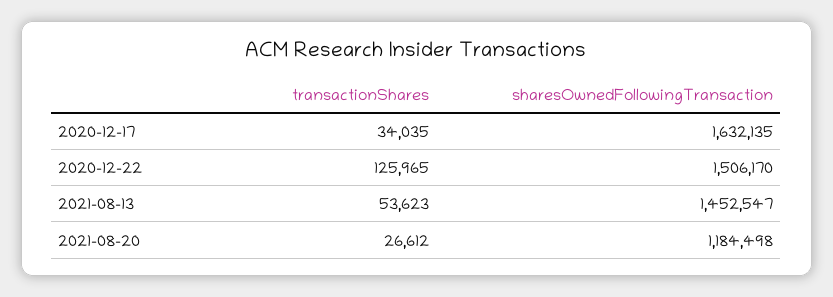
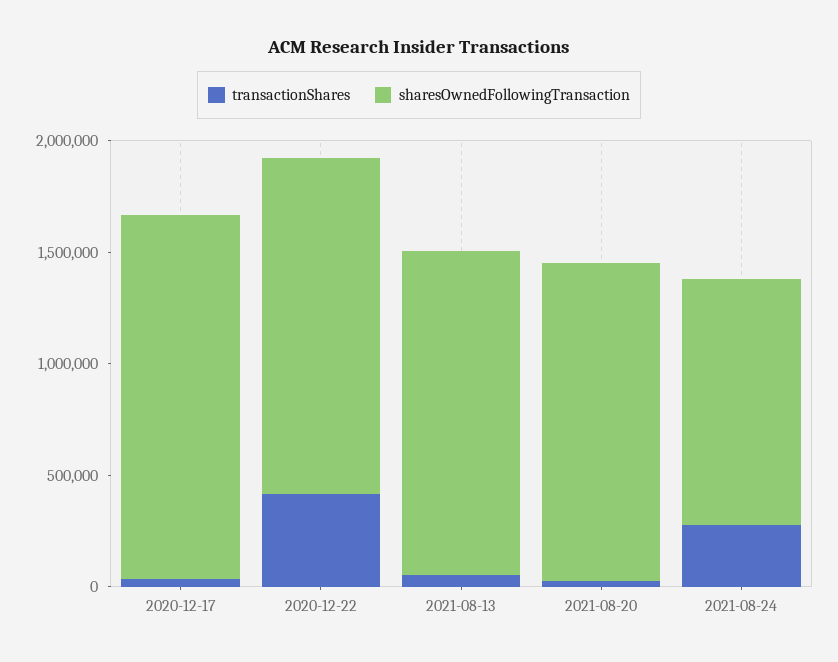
transactionShares, 2020-12-22: 125965 -> 400000
sharesOwnedFollowingTransaction, 2021-08-20: 1184498 -> 1400000
transactionShares, 2021-08-24: none -> 300000
sharesOwnedFollowingTransaction, 2021-08-24: none -> 1100000

